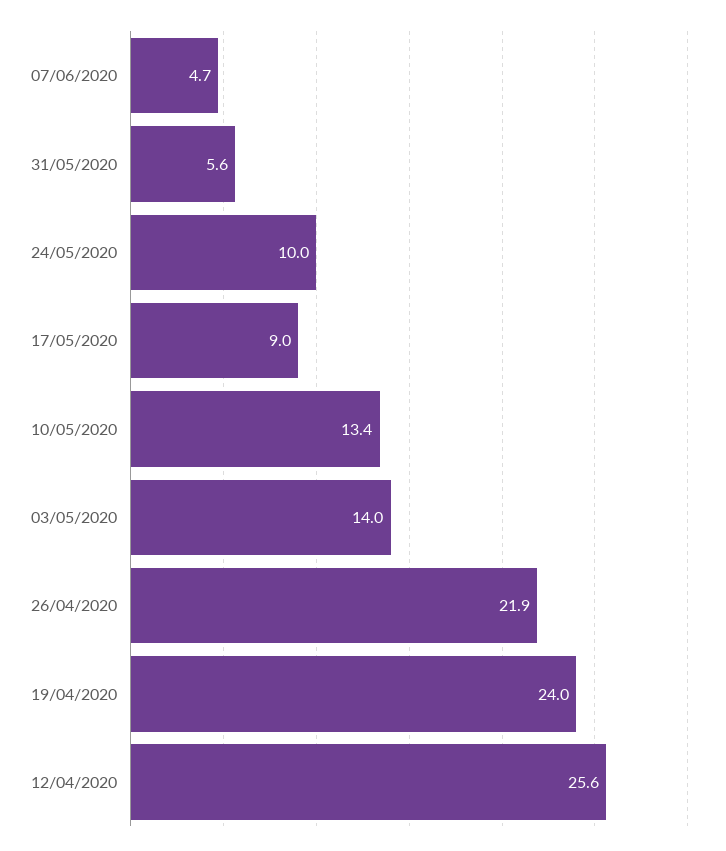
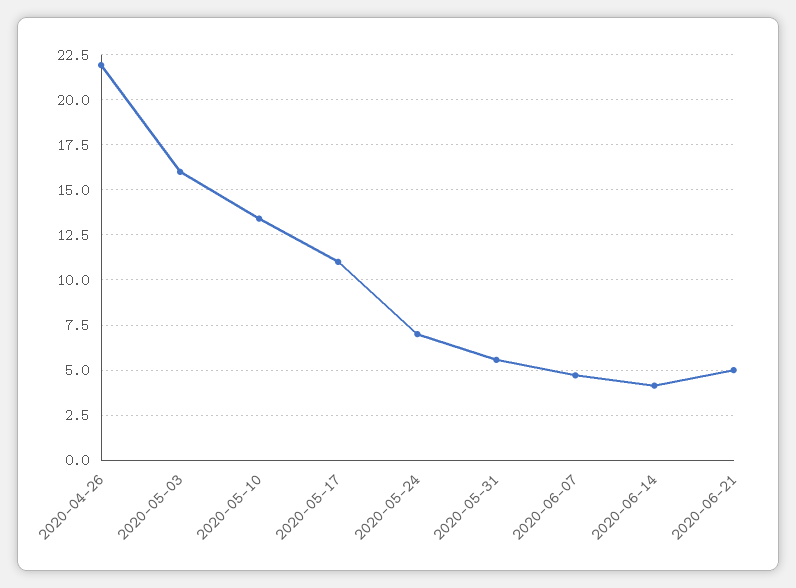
24/05/2020: 10 -> 7
17/05/2020: 9 -> 11
03/05/2020: 14 -> 16
19/04/2020: 24 -> none
12/04/2020: 25.6 -> none
2020-06-14: none -> 4
2020-06-21: none -> 5

